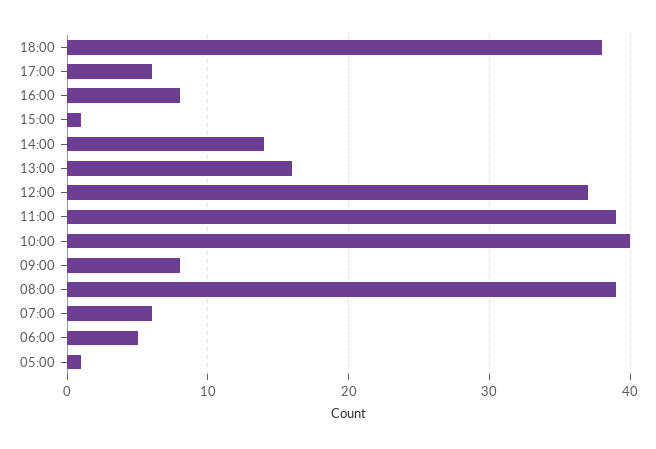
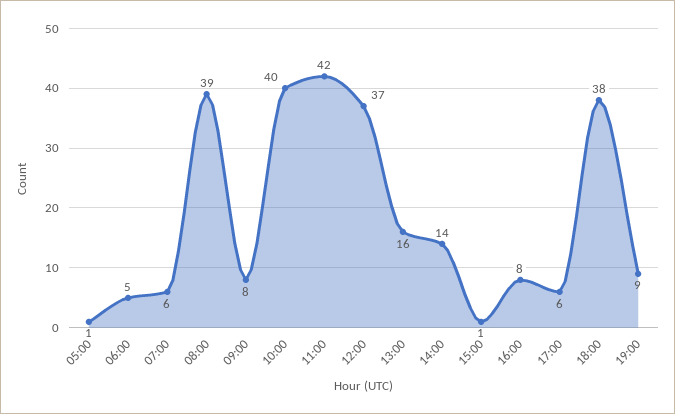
11:00: 39 -> 42
19:00: none -> 9

